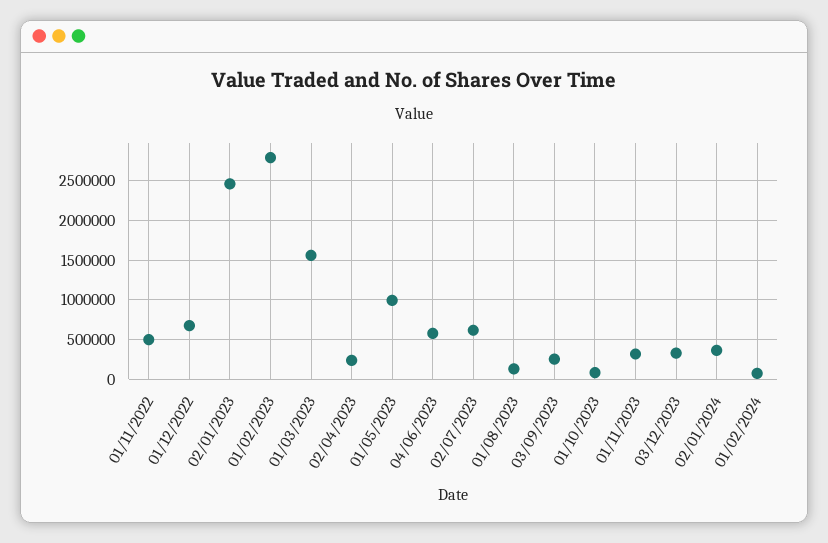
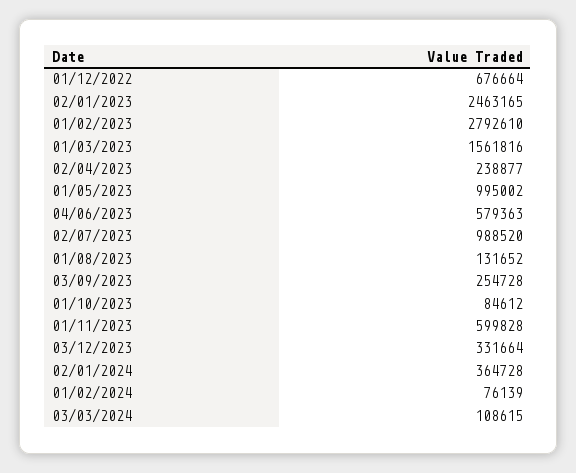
01/11/2022: 500000 -> none
02/07/2023: 600000 -> 988520
01/11/2023: 300000 -> 599828
03/03/2024: none -> 108615

